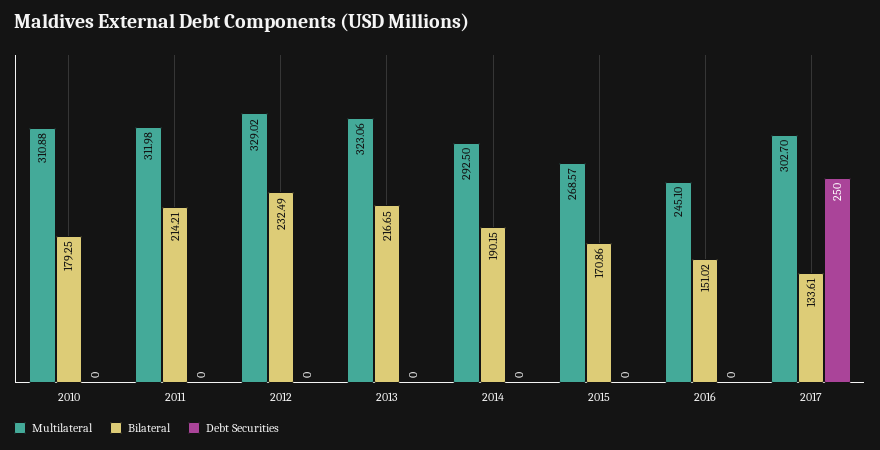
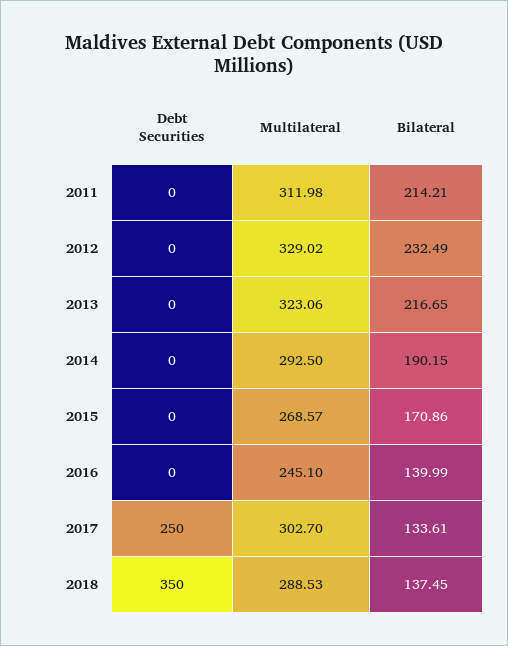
Multilateral, 2010: 310.88 -> none
Bilateral, 2010: 179.25 -> none
Debt Securities, 2010: 0 -> none
Bilateral, 2016: 151.02 -> 139.99
Debt Securities, 2018: none -> 350
Multilateral, 2018: none -> 288.53
Bilateral, 2018: none -> 137.45

